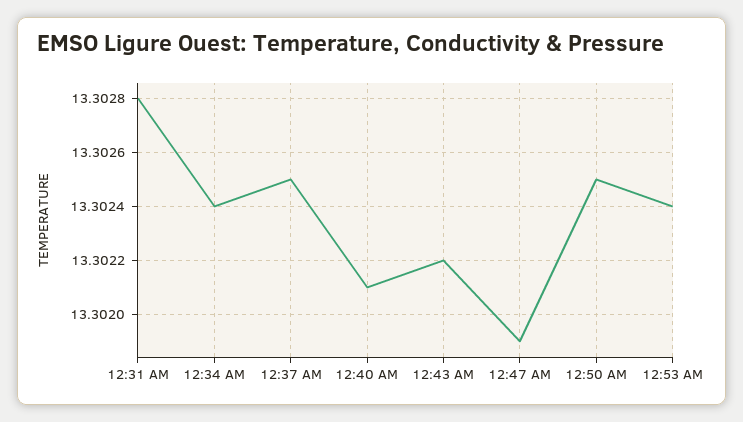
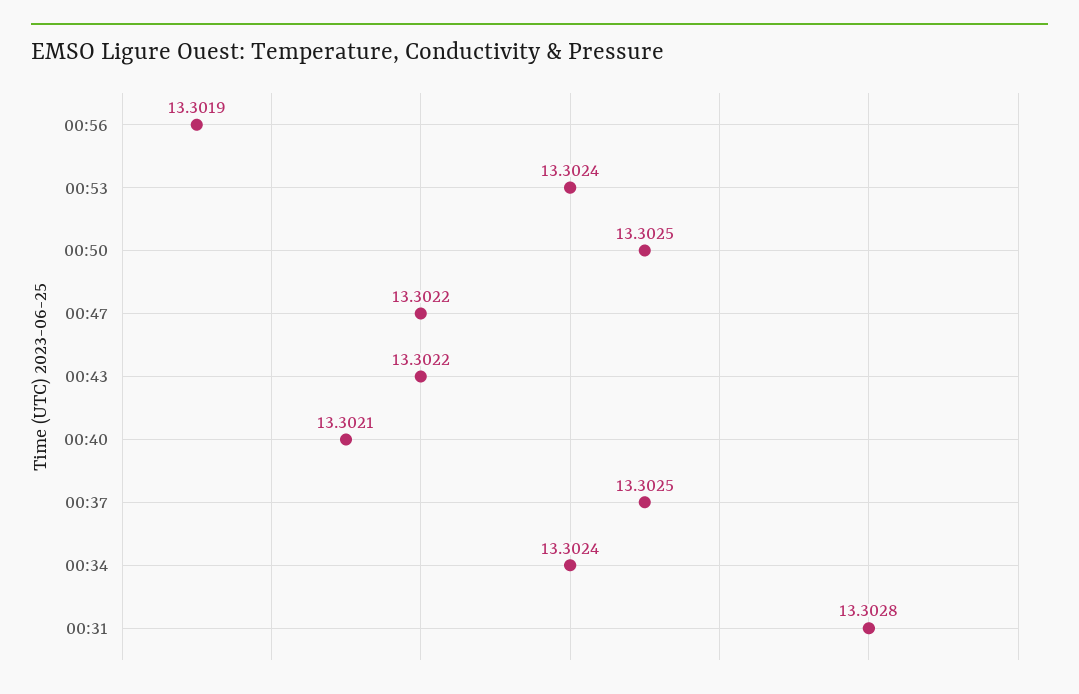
12:47 AM: 13.3019 -> 13.3022
00:56: none -> 13.3019

